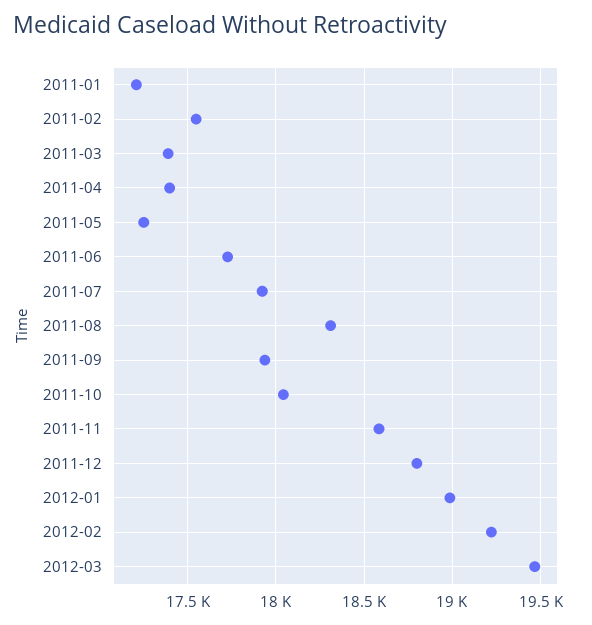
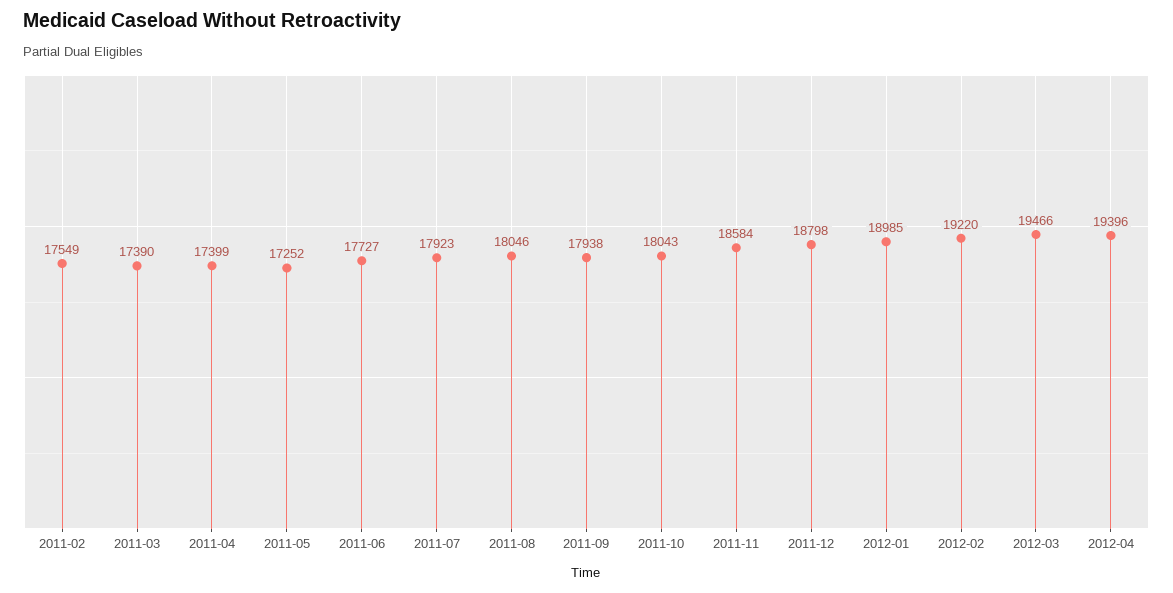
2011-01: 17200 -> none
2011-08: 18300 -> 18046
2012-04: none -> 19396

